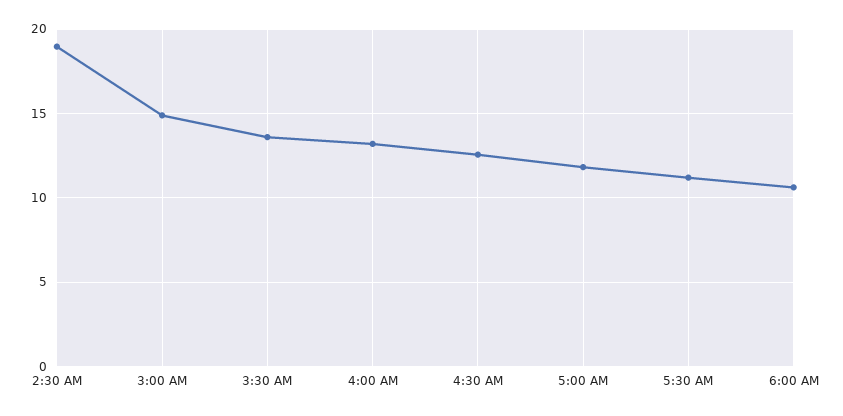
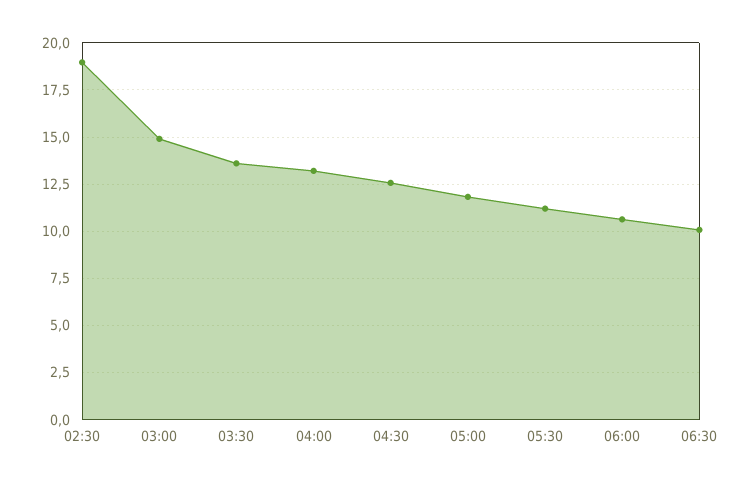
06:30: none -> 10

